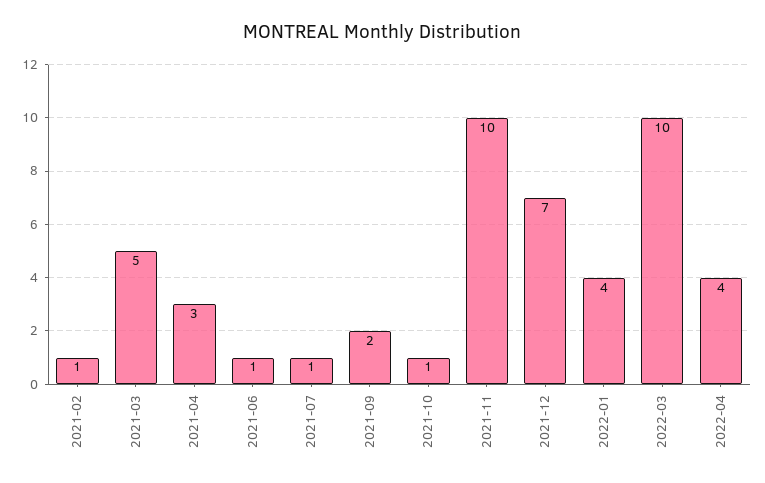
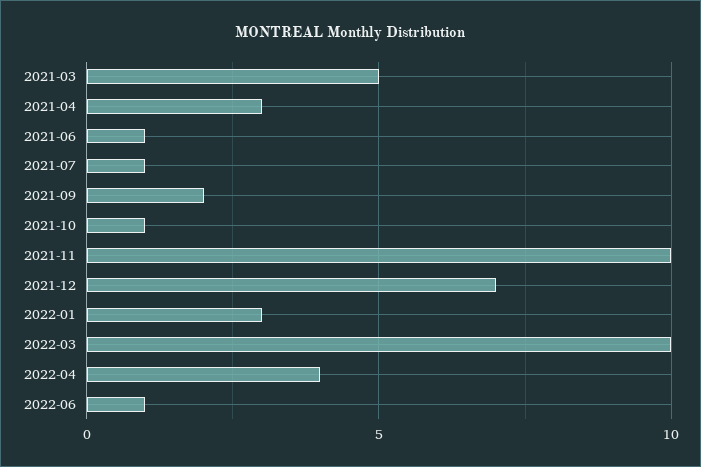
2021-02: 1 -> none
2022-01: 4 -> 3
2022-06: none -> 1

